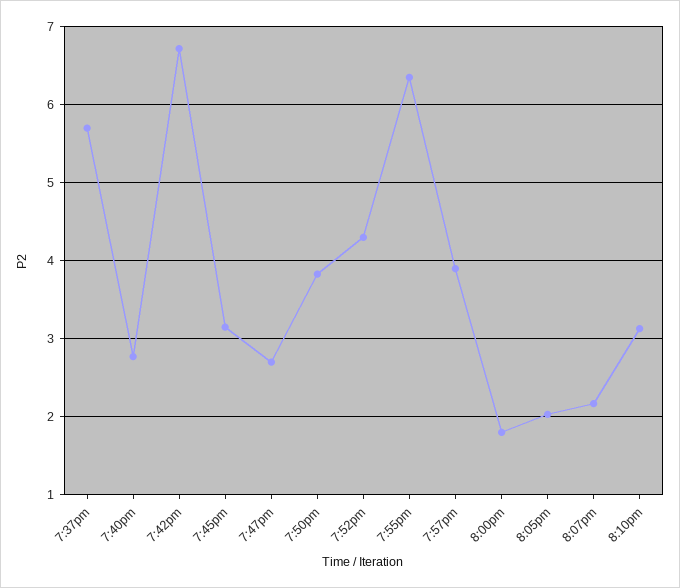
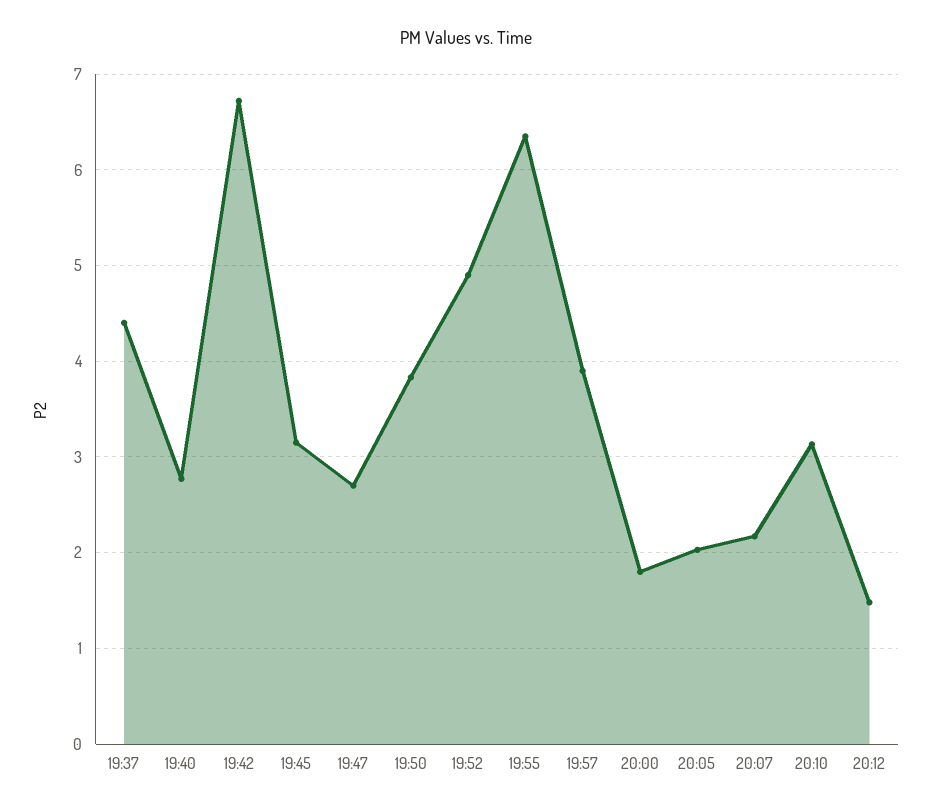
7:37pm: 5.7 -> 4.4
7:52pm: 4.3 -> 4.9
20:12: none -> 1.5

